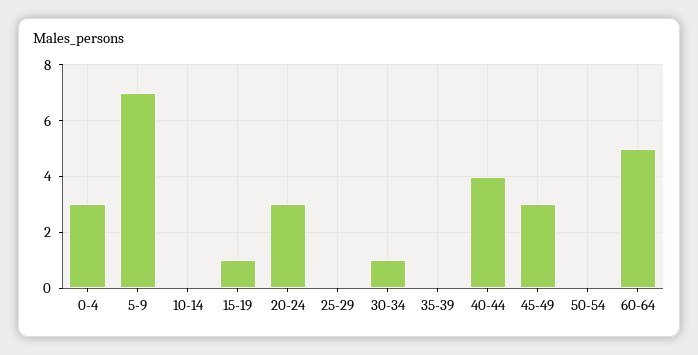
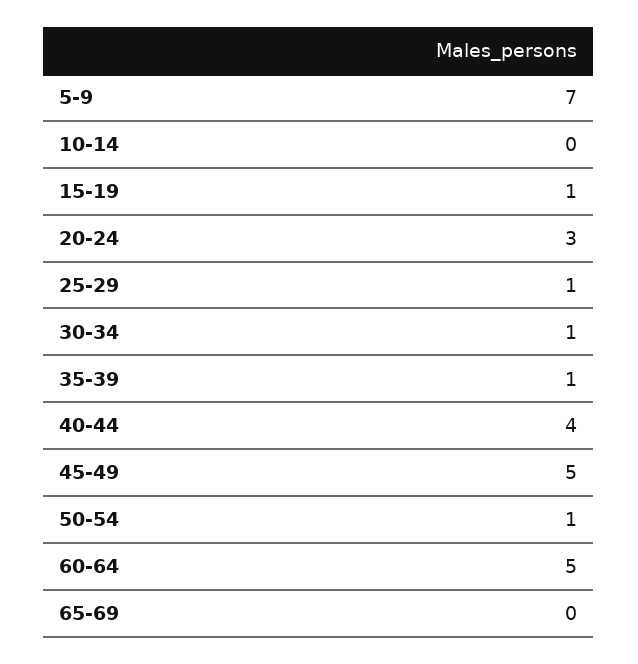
0-4: 3 -> none
25-29: 0 -> 1
35-39: 0 -> 1
45-49: 3 -> 5
50-54: 0 -> 1
65-69: none -> 0

